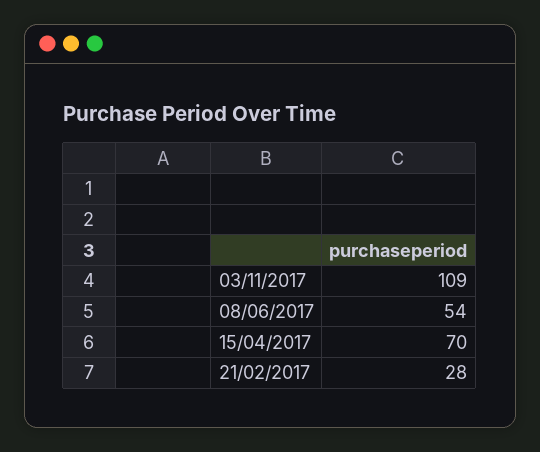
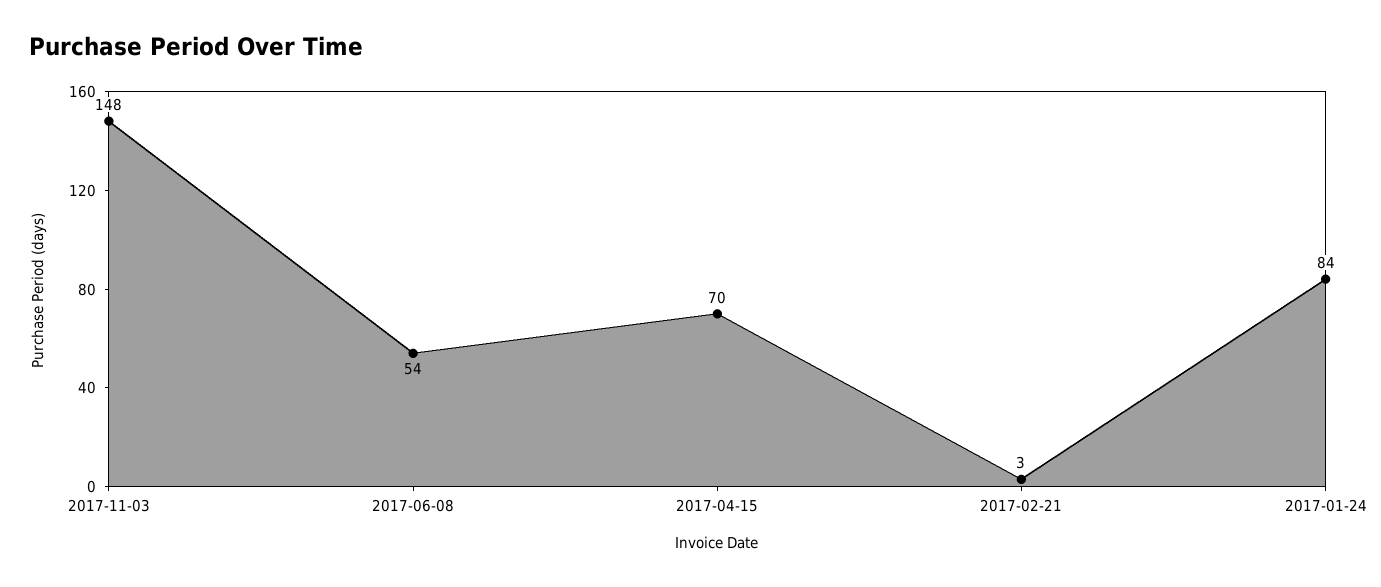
03/11/2017: 109 -> 148
21/02/2017: 28 -> 3
2017-01-24: none -> 84

